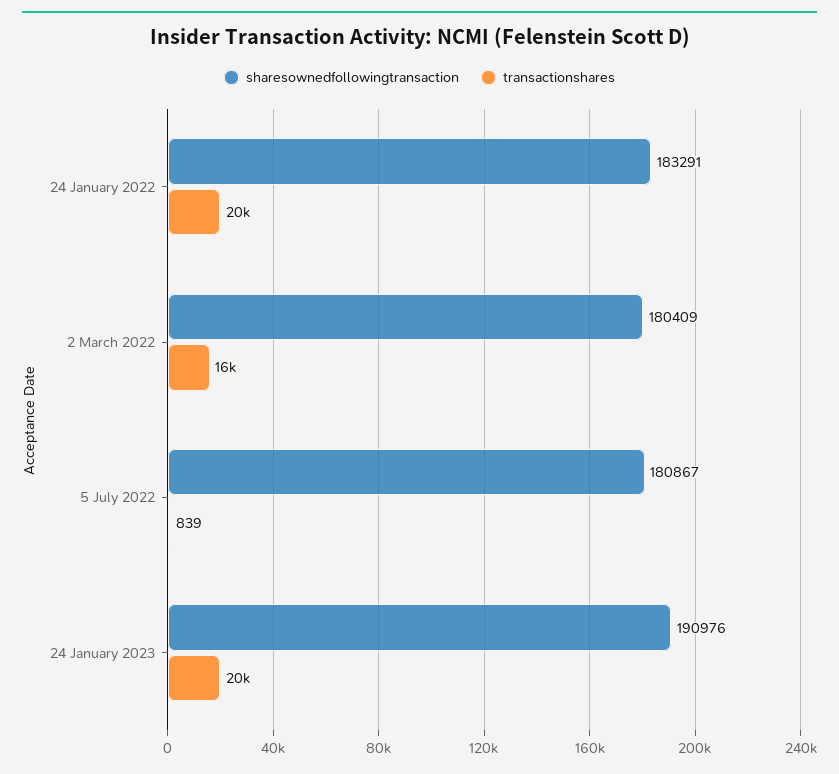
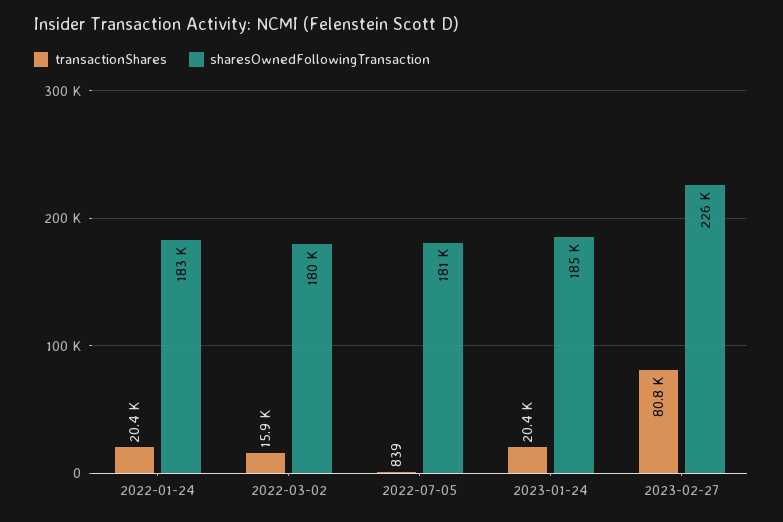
sharesownedfollowingtransaction, 24 January 2023: 190976 -> 185000
transactionshares, 2023-02-27: none -> 80800
sharesownedfollowingtransaction, 2023-02-27: none -> 226000

